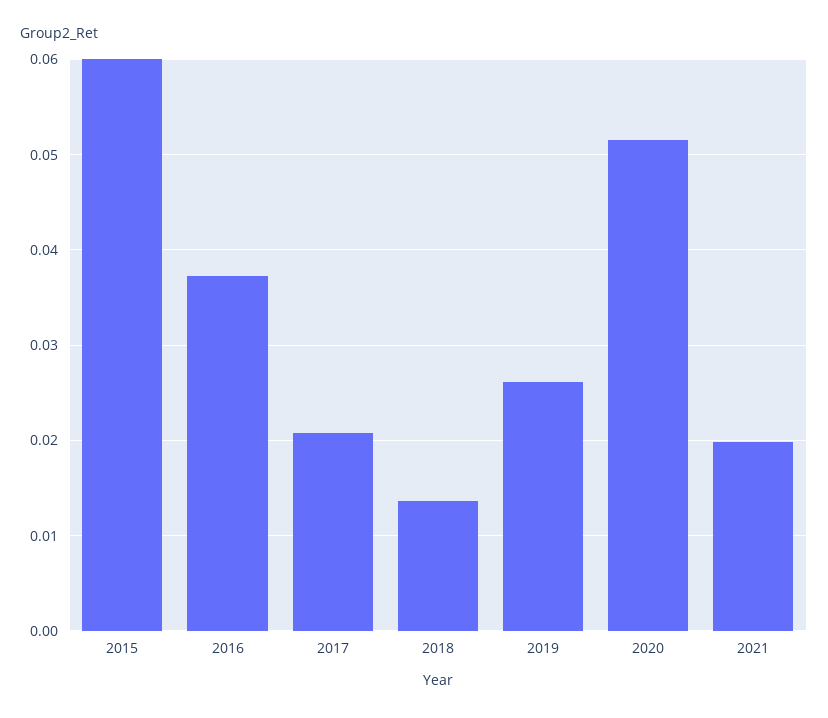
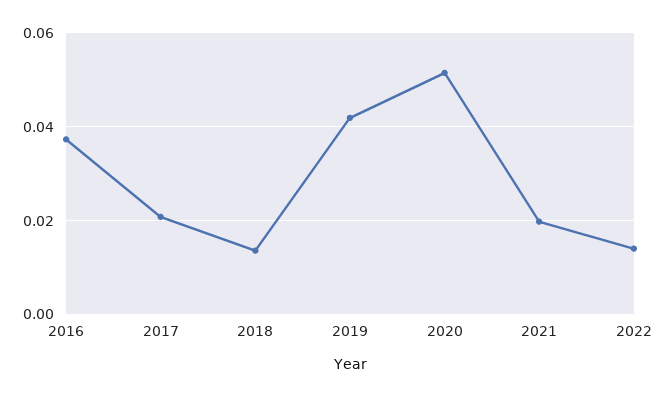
2015: 0.06 -> none
2019: 0.026 -> 0.042
2022: none -> 0.014

